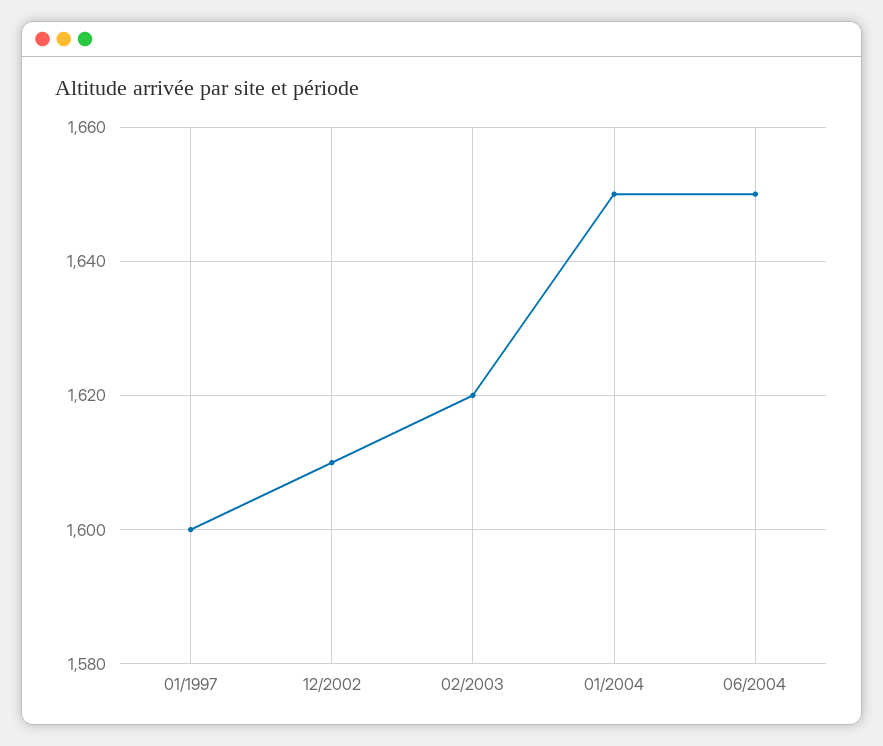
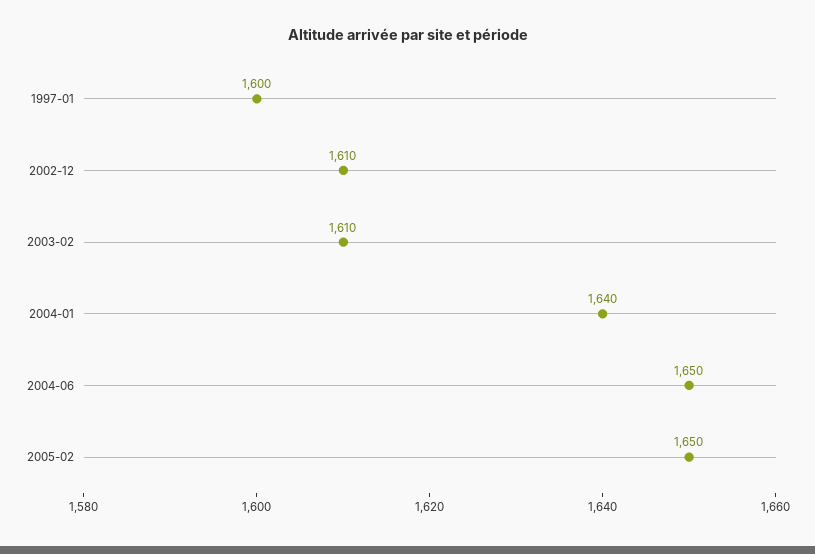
02/2003: 1620 -> 1610
01/2004: 1650 -> 1640
2005-02: none -> 1650

